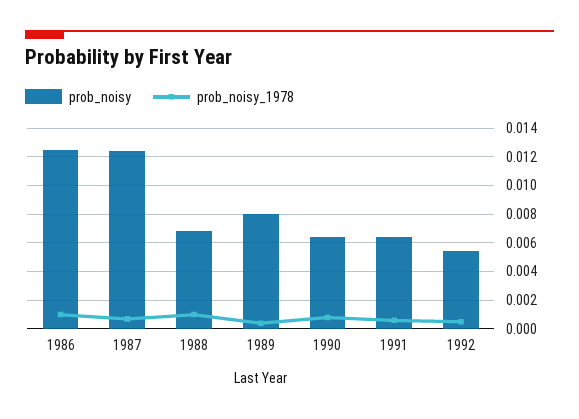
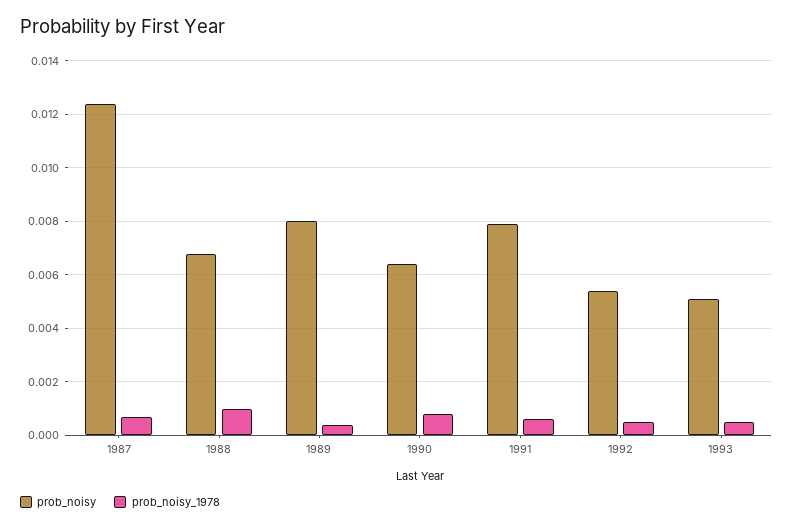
prob_noisy, 1986: 0.0125 -> none
prob_noisy_1978, 1986: 0.001 -> none
prob_noisy, 1991: 0.0065 -> 0.008
prob_noisy, 1993: none -> 0.005
prob_noisy_1978, 1993: none -> 0.0005

